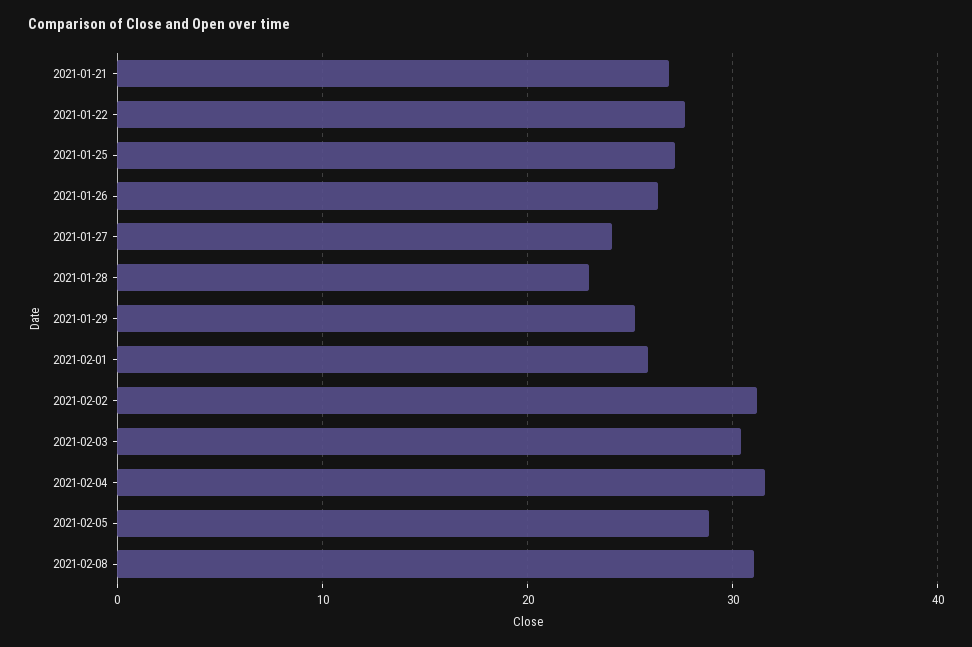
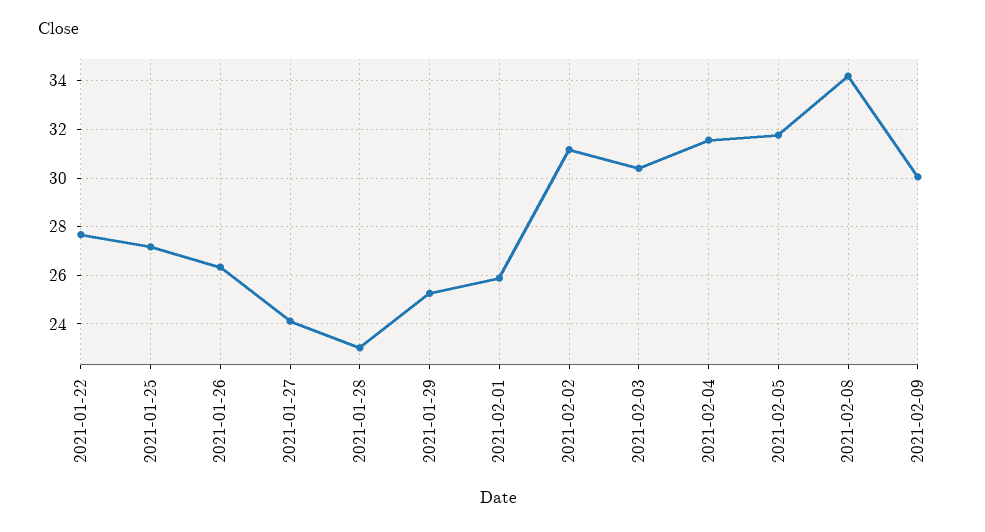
2021-01-21: 27 -> none
2021-02-05: 29 -> 31.75
2021-02-08: 31 -> 34.25
2021-02-09: none -> 30

